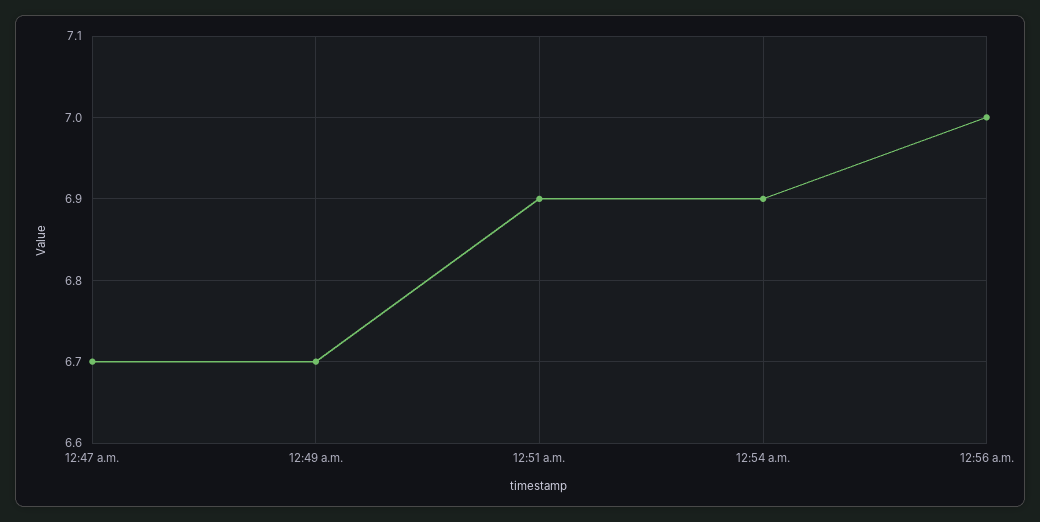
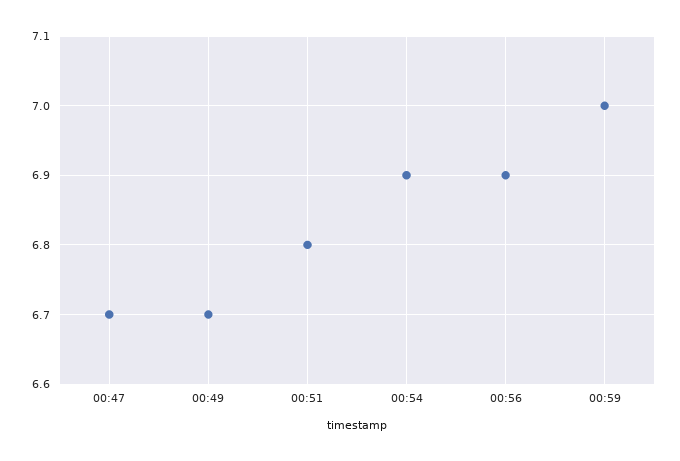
12:51 a.m.: 6.9 -> 6.8
12:56 a.m.: 7 -> 6.9
00:59: none -> 7

